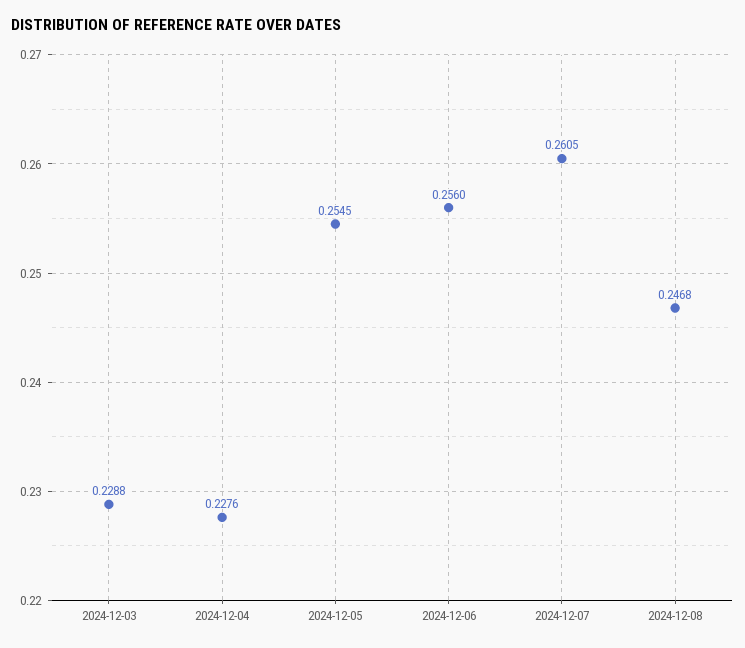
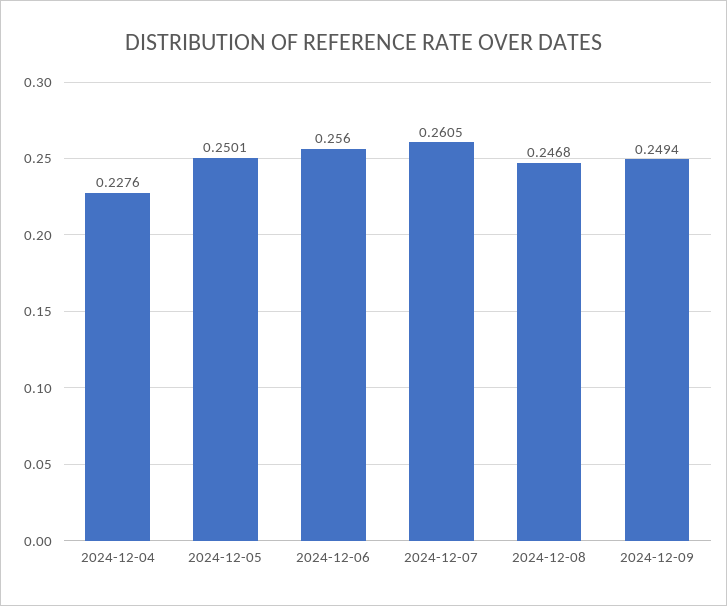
2024-12-03: 0.2288 -> none
2024-12-05: 0.2545 -> 0.2501
2024-12-09: none -> 0.2494

